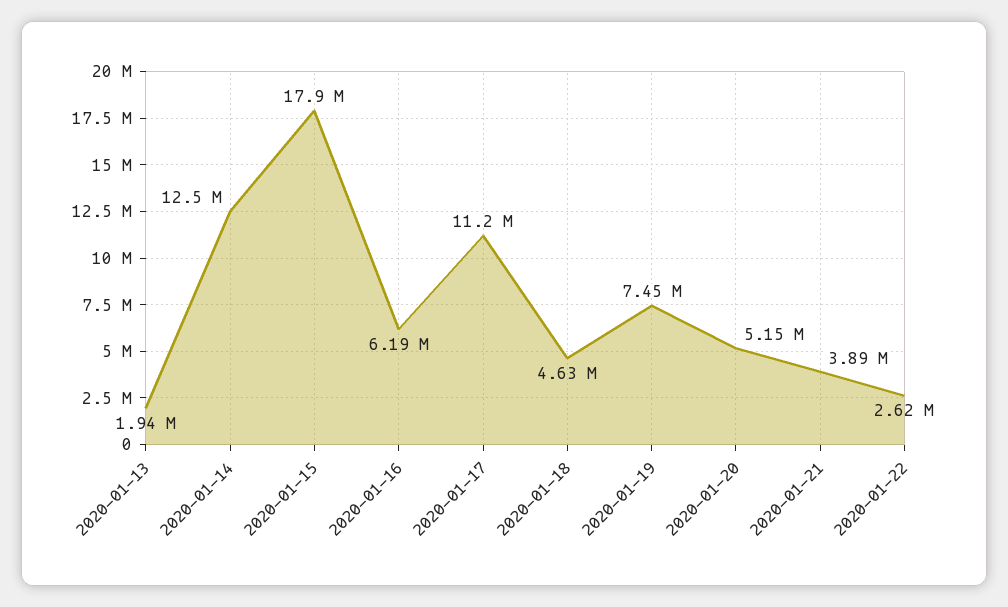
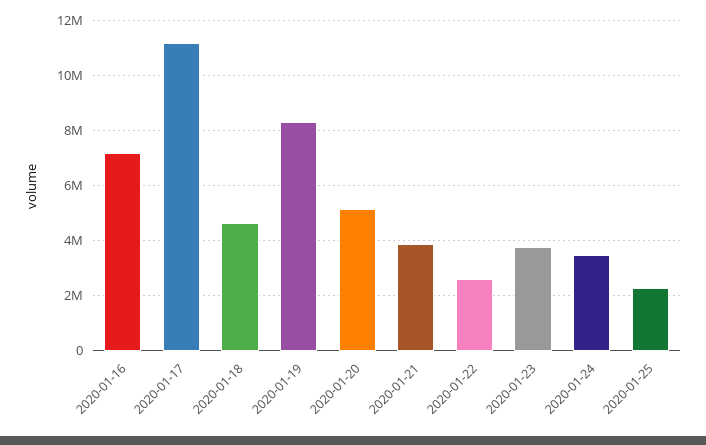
2020-01-13: 1940000 -> none
2020-01-14: 12500000 -> none
2020-01-15: 17900000 -> none
2020-01-16: 6190000 -> 7250000
2020-01-19: 7450000 -> 8250000
2020-01-23: none -> 3750000
2020-01-24: none -> 3500000
2020-01-25: none -> 2250000

